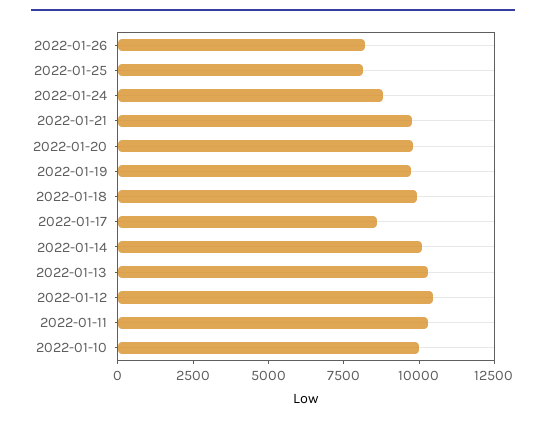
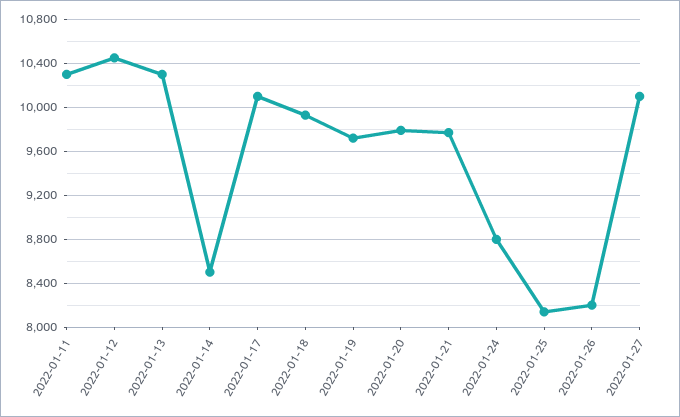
2022-01-17: 8500 -> 10100
2022-01-14: 10000 -> 8500
2022-01-10: 10000 -> none
2022-01-27: none -> 10100

